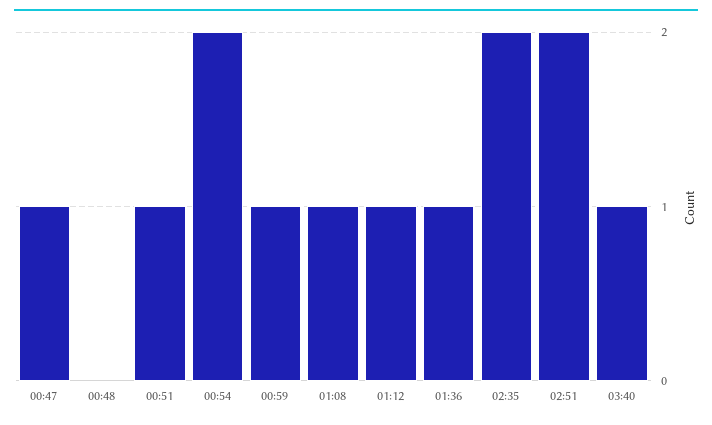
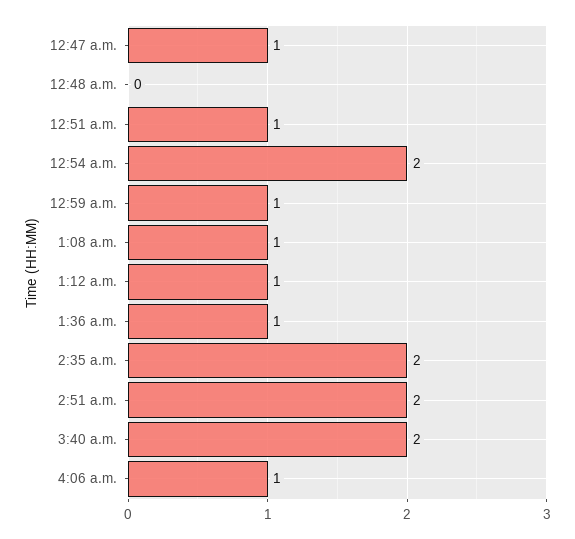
03:40: 1 -> 2
4:06 a.m.: none -> 1

